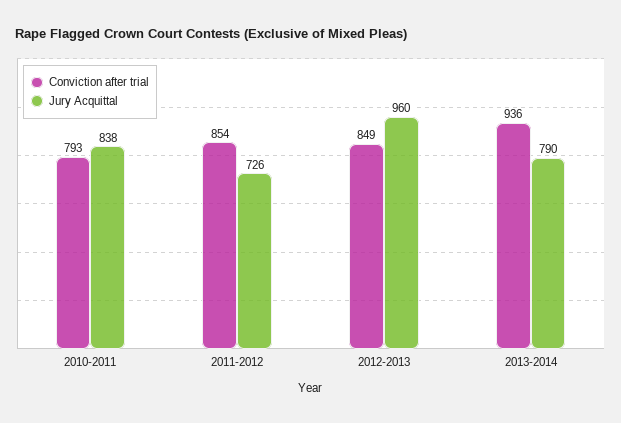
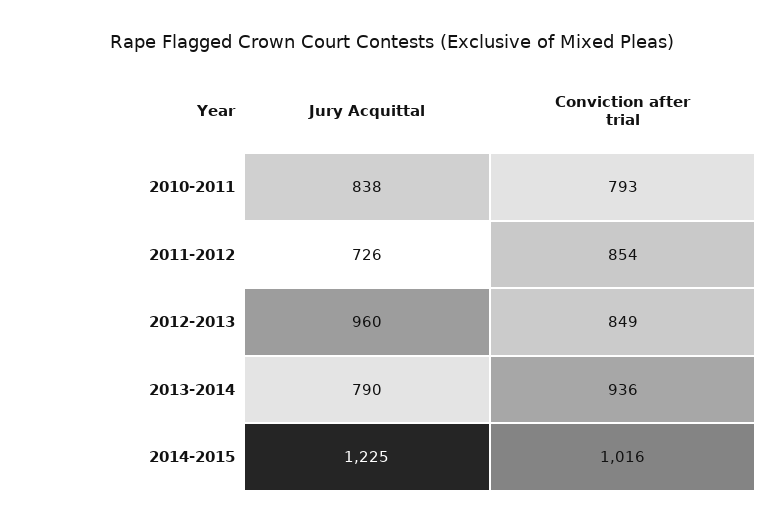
Jury Acquittal, 2014-2015: none -> 1225
Conviction after trial, 2014-2015: none -> 1016

